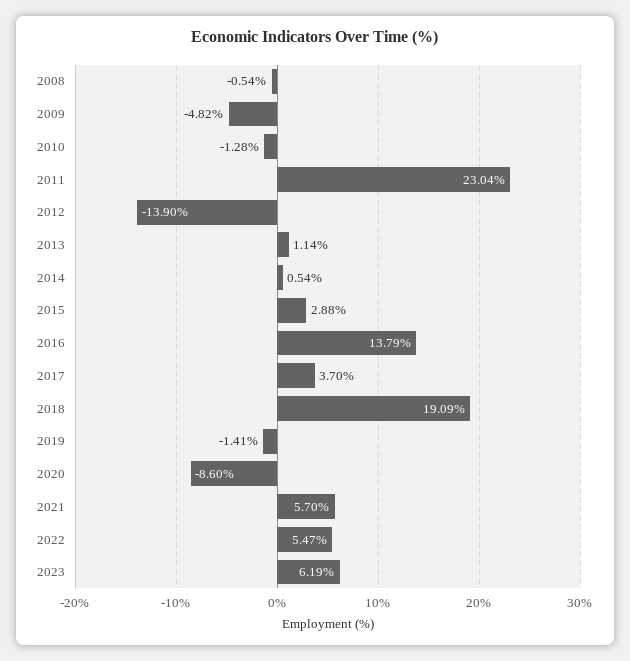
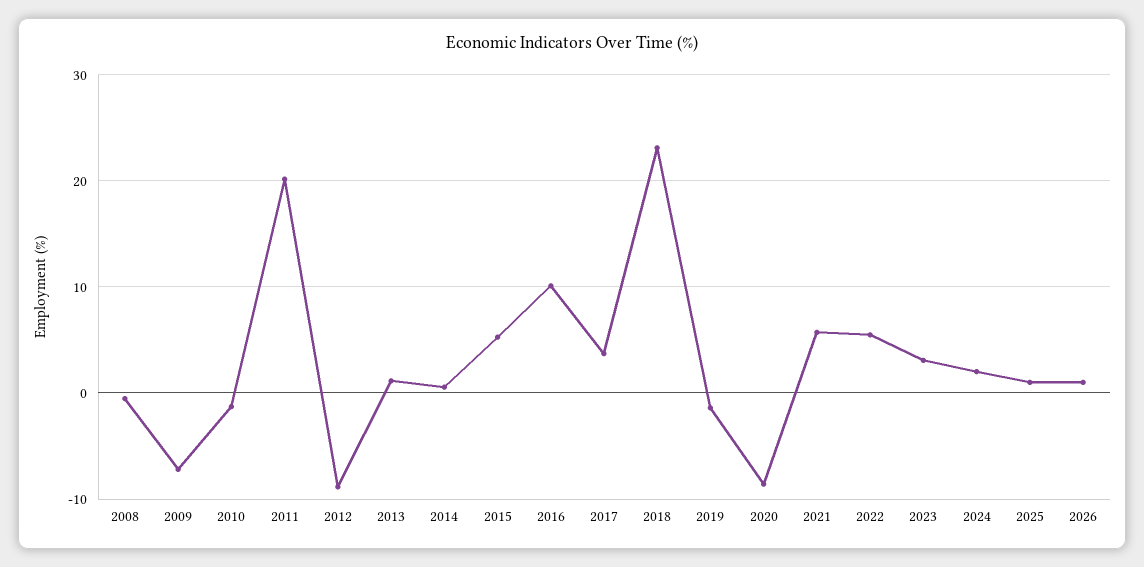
2009: -4.82 -> -7
2011: 23.04 -> 20
2012: -13.9 -> -9
2015: 2.88 -> 5
2016: 13.79 -> 10
2018: 19.09 -> 23
2023: 6.19 -> 3
2024: none -> 2
2025: none -> 1
2026: none -> 1

